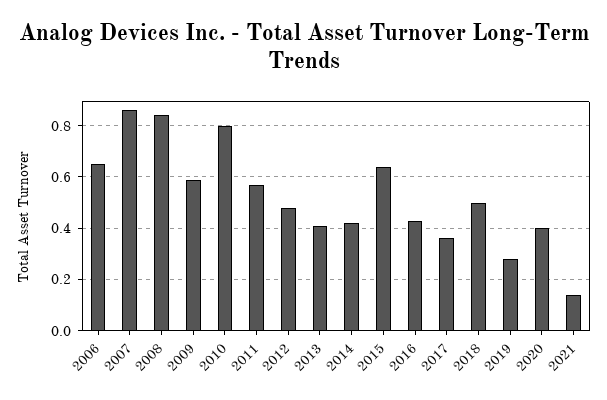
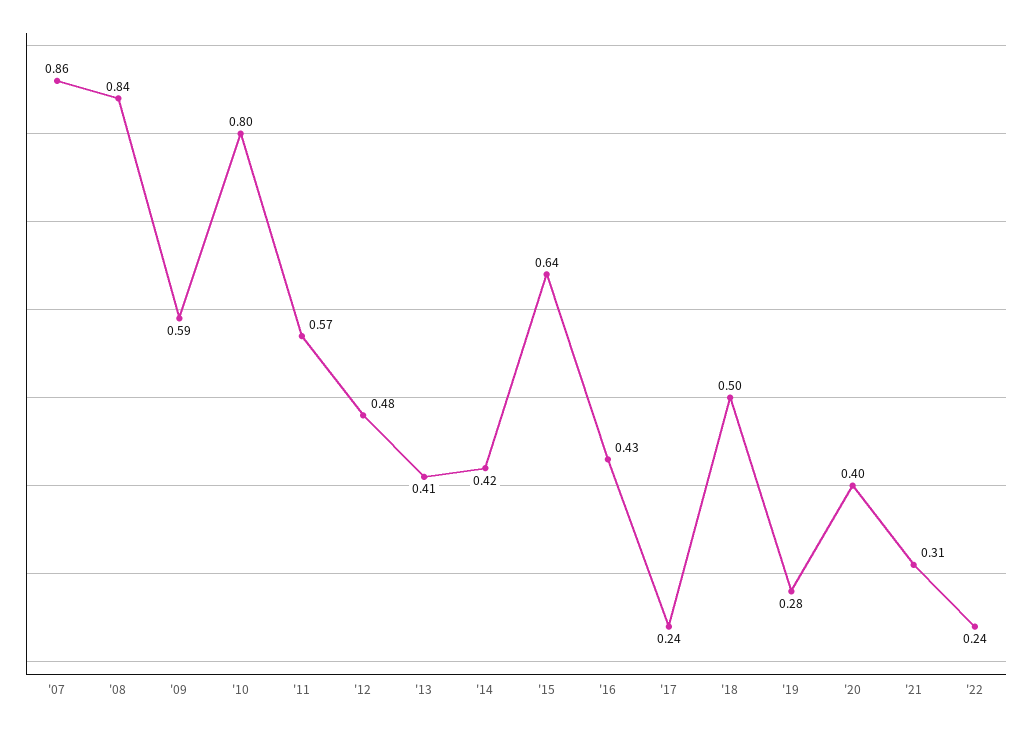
2006: 0.65 -> none
2017: 0.35 -> 0.24
2021: 0.15 -> 0.31
'22: none -> 0.24

